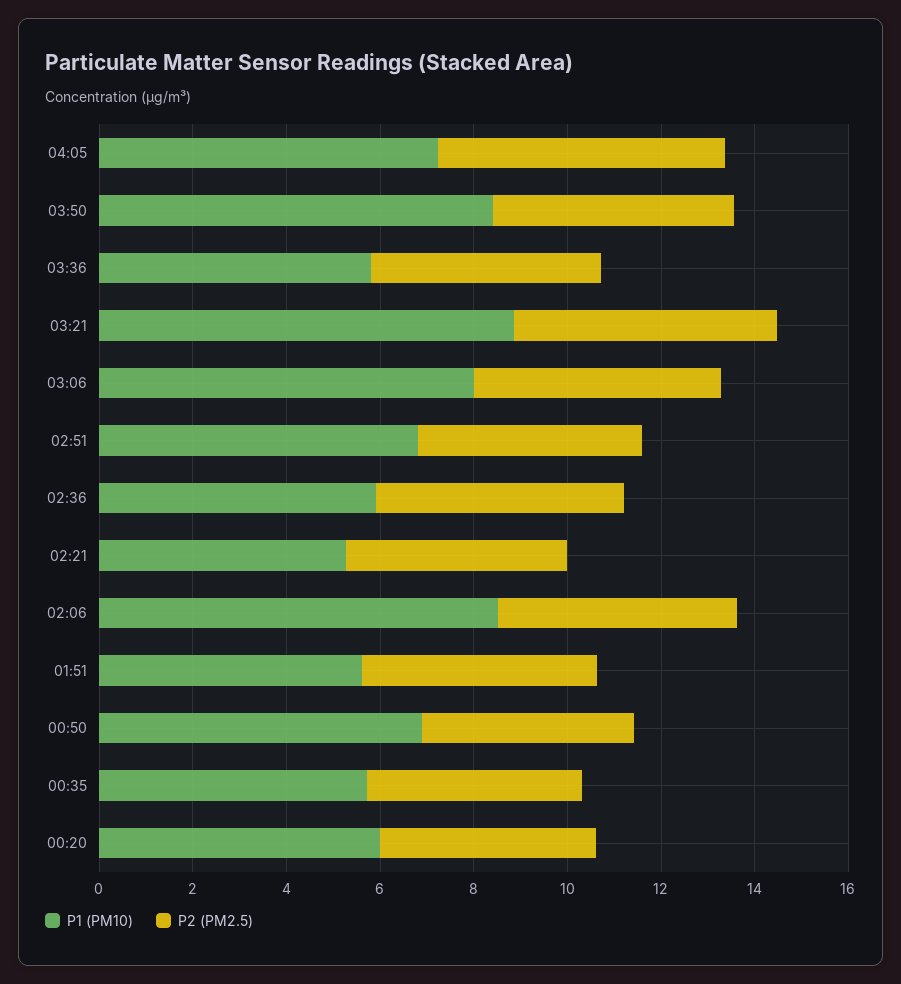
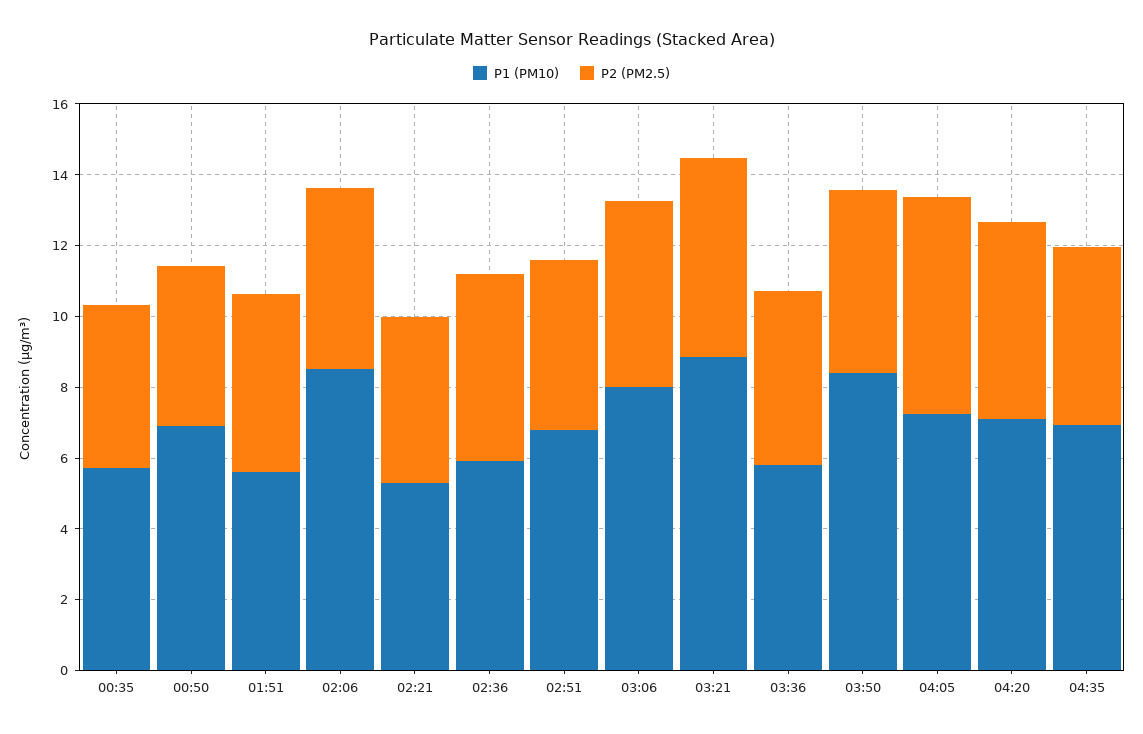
P1 (PM10), 00:20: 6 -> none
P2 (PM2.5), 00:20: 4.5 -> none
P1 (PM10), 04:20: none -> 7
P2 (PM2.5), 04:20: none -> 5.5
P1 (PM10), 04:35: none -> 7
P2 (PM2.5), 04:35: none -> 5

